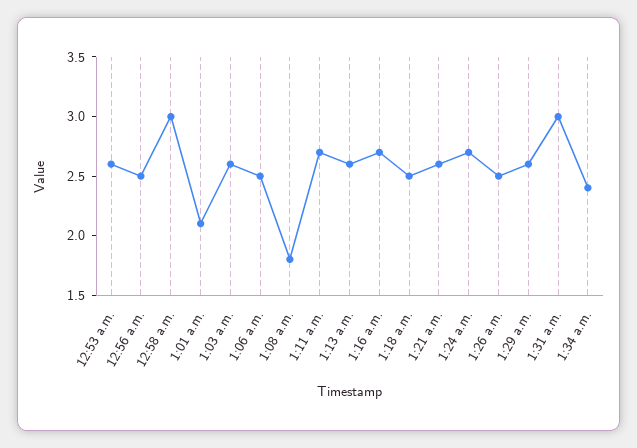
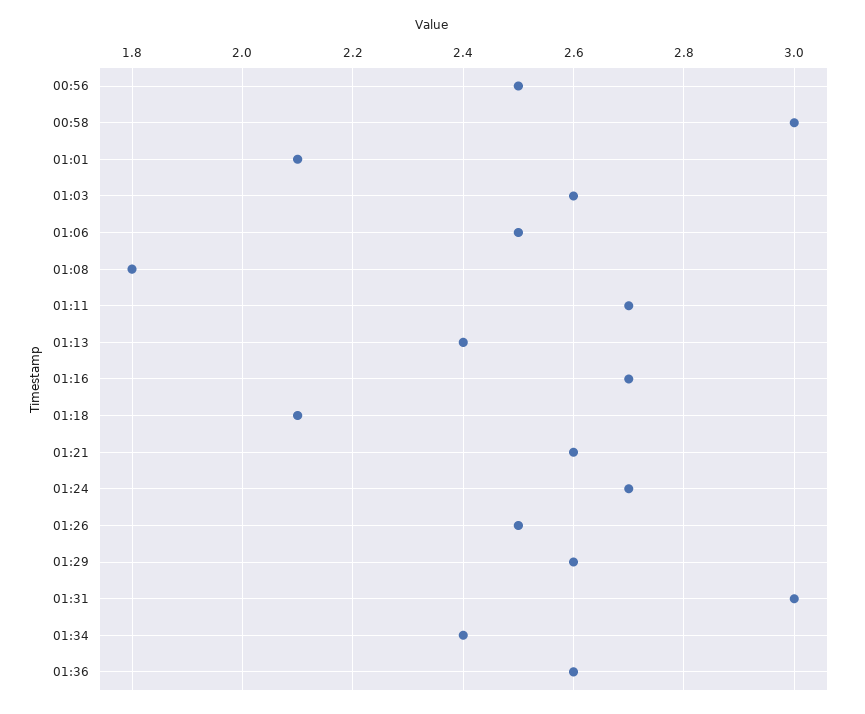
12:53 a.m.: 2.6 -> none
1:13 a.m.: 2.6 -> 2.4
1:18 a.m.: 2.5 -> 2.1
01:36: none -> 2.6

